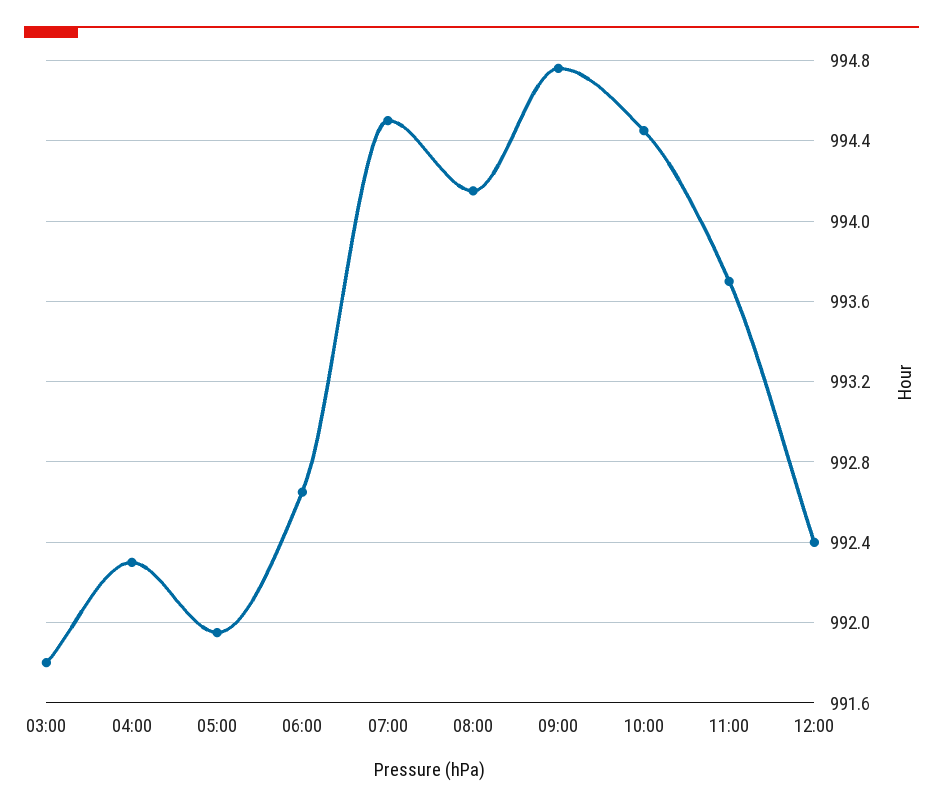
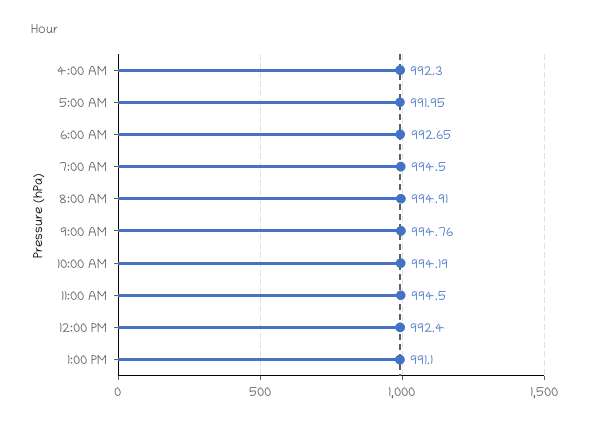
03:00: 991.8 -> none
08:00: 994.15 -> 994.91
10:00: 994.45 -> 994.19
11:00: 993.7 -> 994.5
1:00 PM: none -> 991.1

